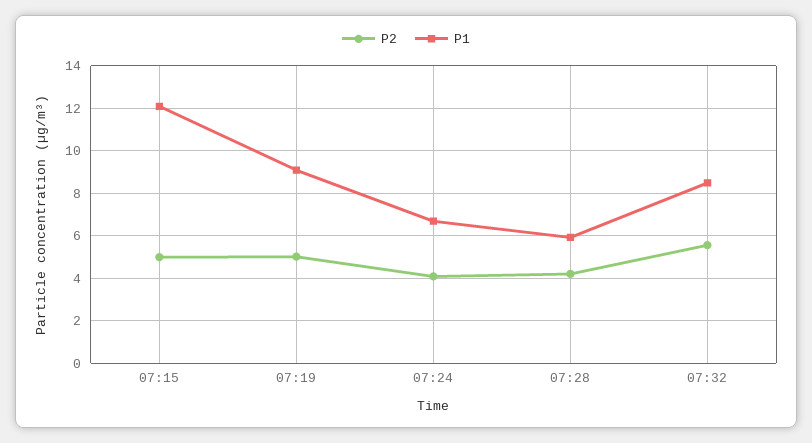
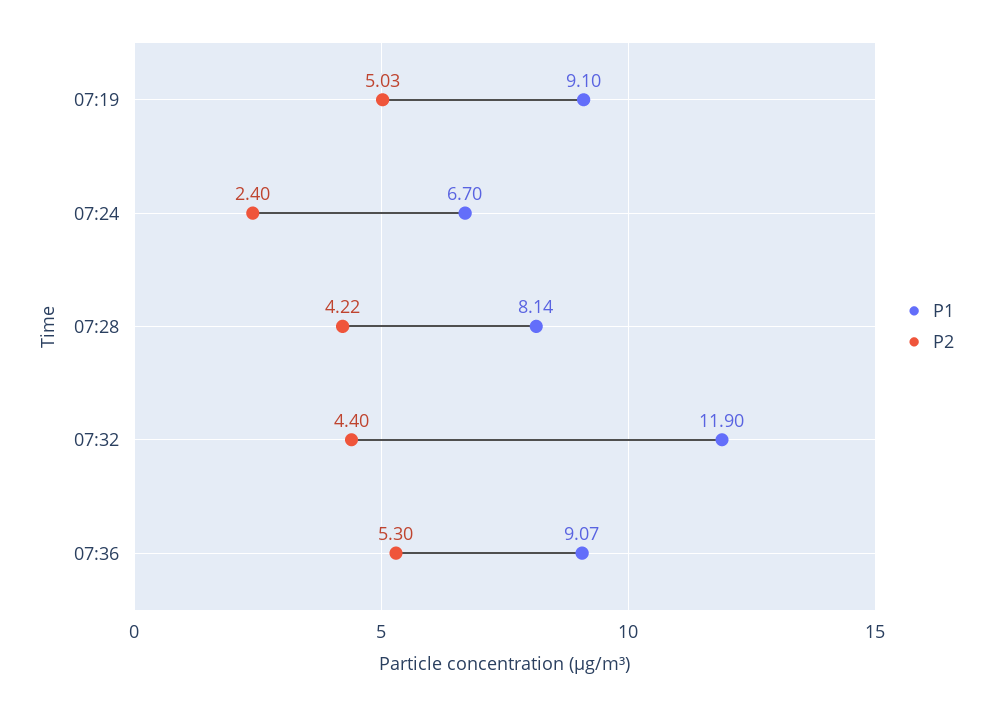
P2, 07:15: 5 -> none
P1, 07:15: 12 -> none
P2, 07:24: 4 -> 2.4
P1, 07:28: 6 -> 8.14
P2, 07:32: 5.5 -> 4.4
P1, 07:32: 8.5 -> 11.9
P1, 07:36: none -> 9.07
P2, 07:36: none -> 5.3

